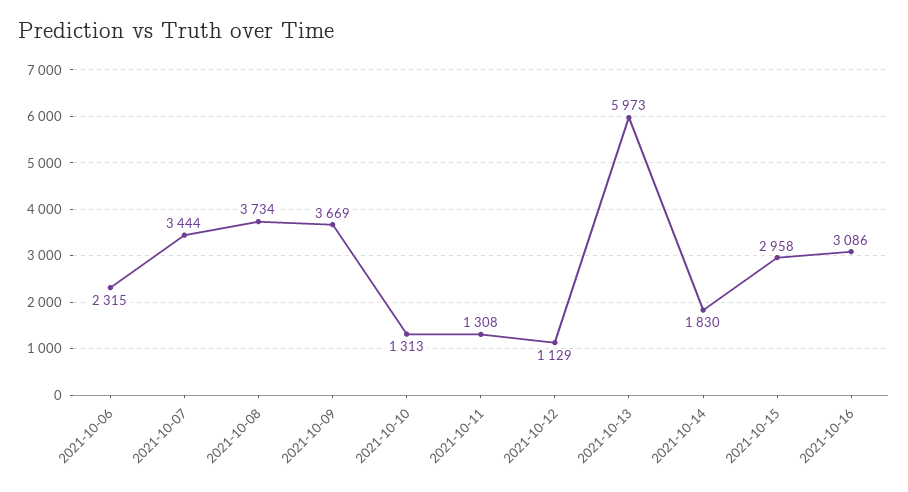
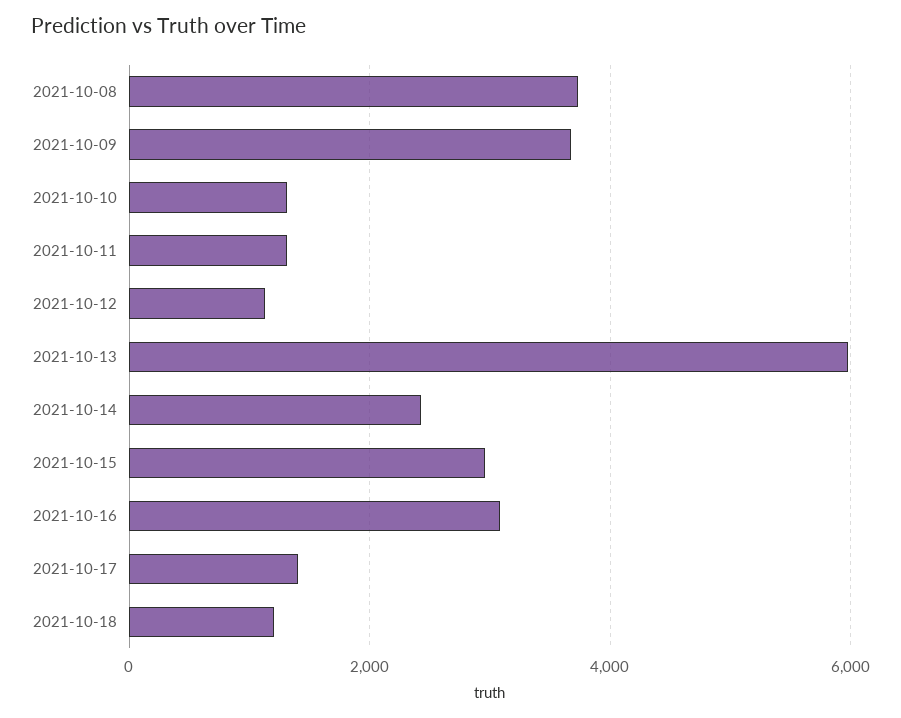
2021-10-06: 2315 -> none
2021-10-07: 3444 -> none
2021-10-14: 1830 -> 2400
2021-10-17: none -> 1400
2021-10-18: none -> 1200

